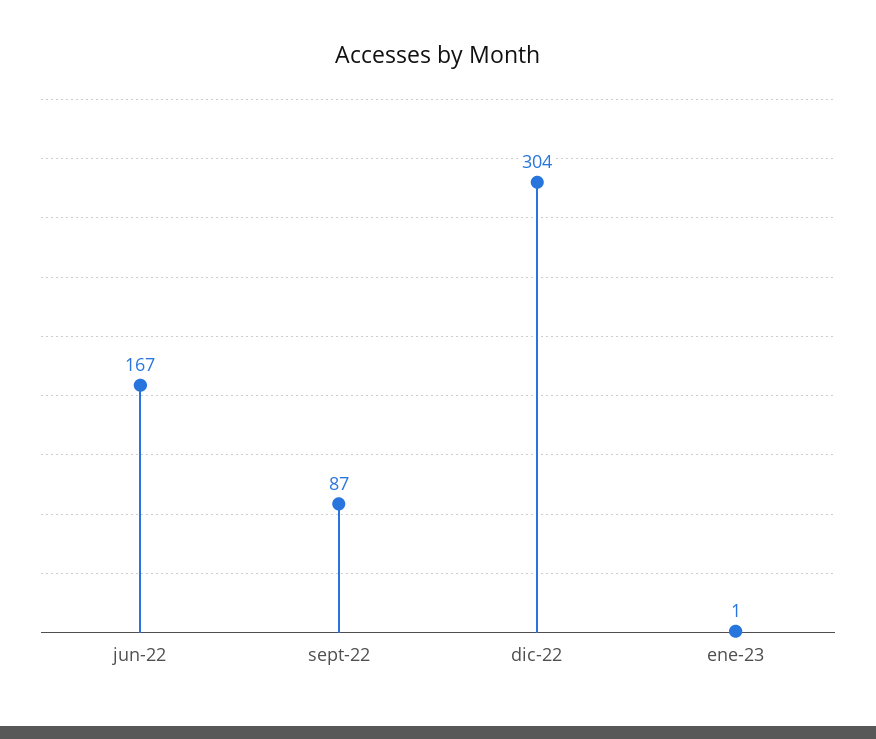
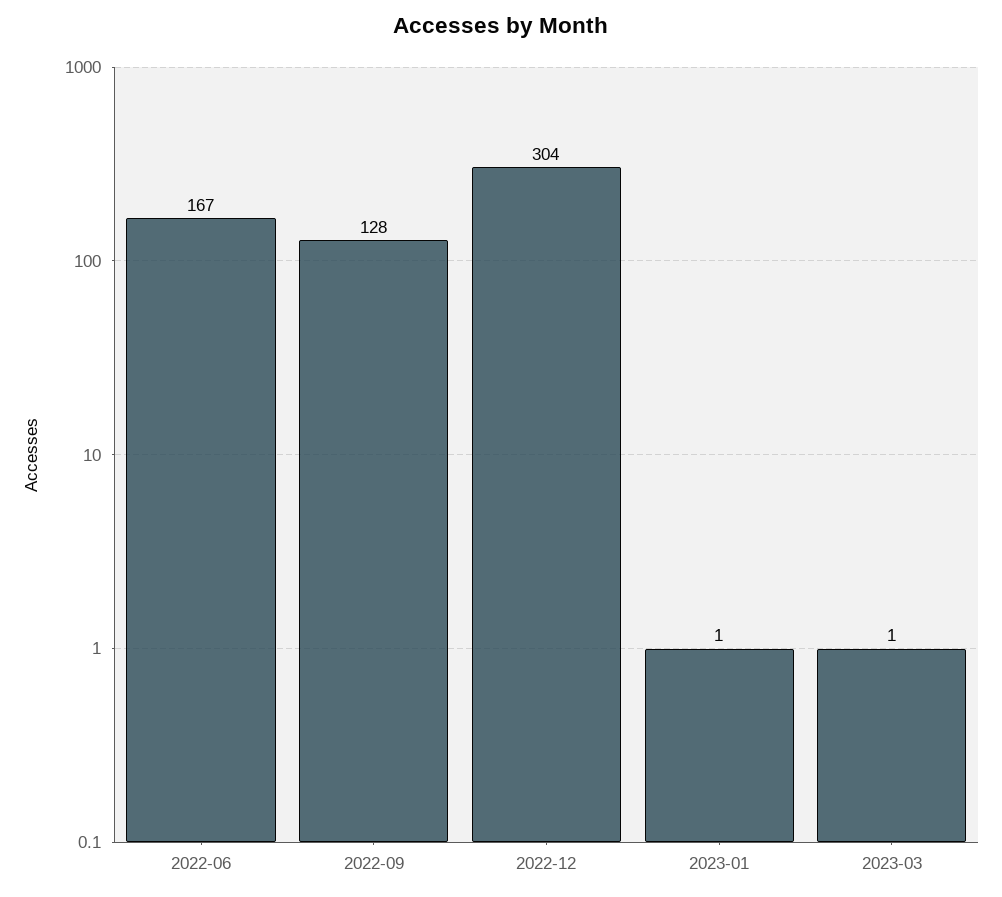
sept-22: 87 -> 128
2023-03: none -> 1

